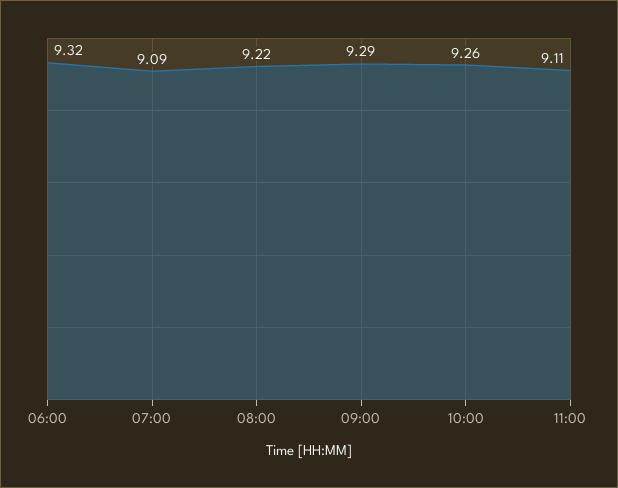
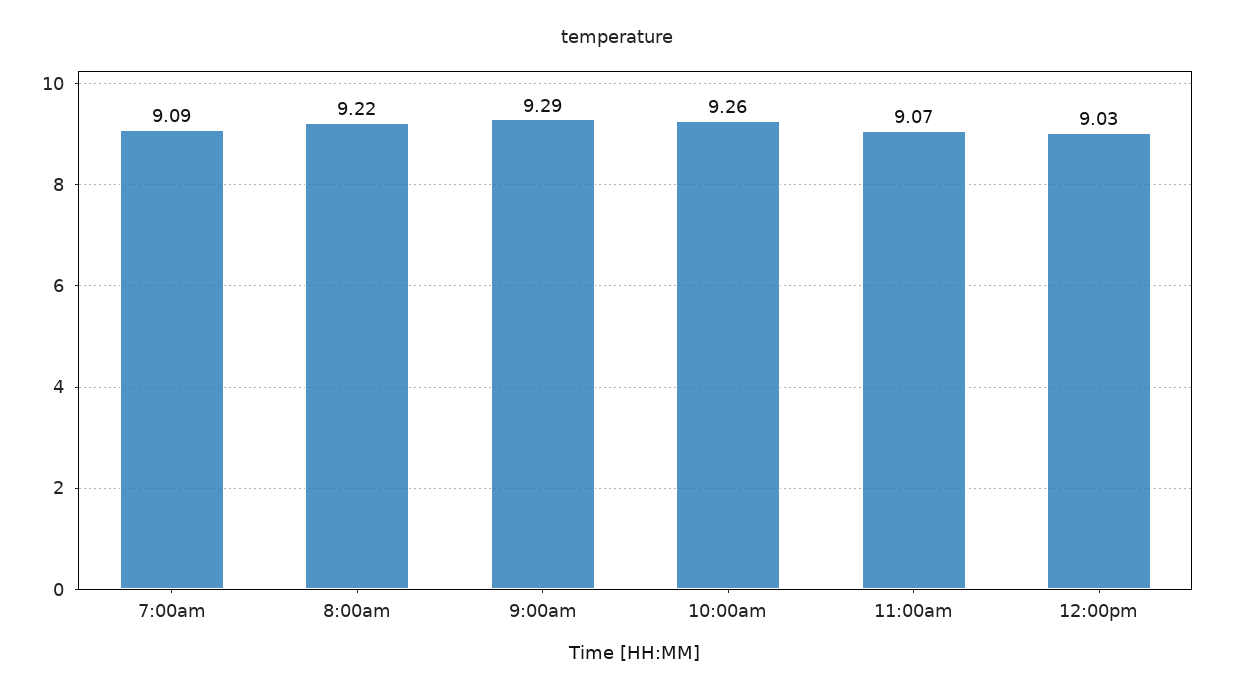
06:00: 9.32 -> none
11:00: 9.11 -> 9.07
12:00pm: none -> 9.03

